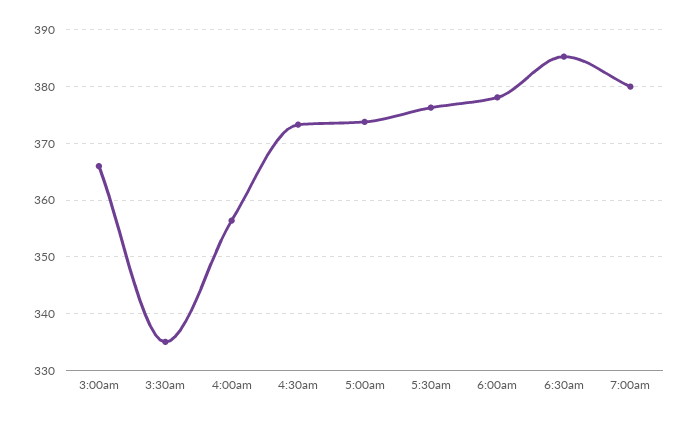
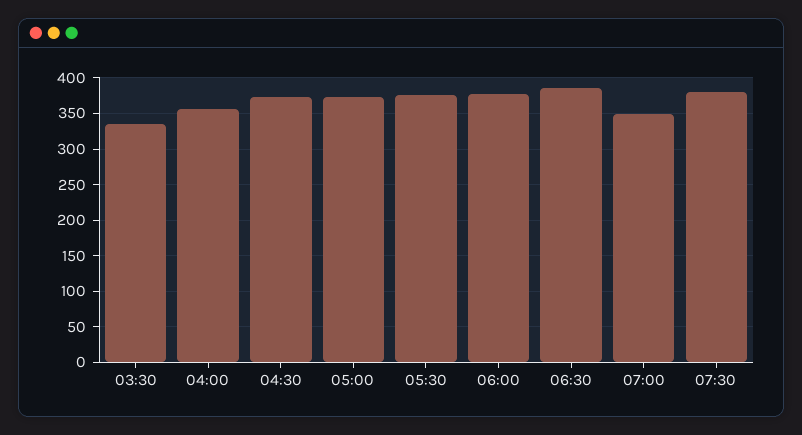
3:00am: 366 -> none
7:00am: 380 -> 350
07:30: none -> 380

